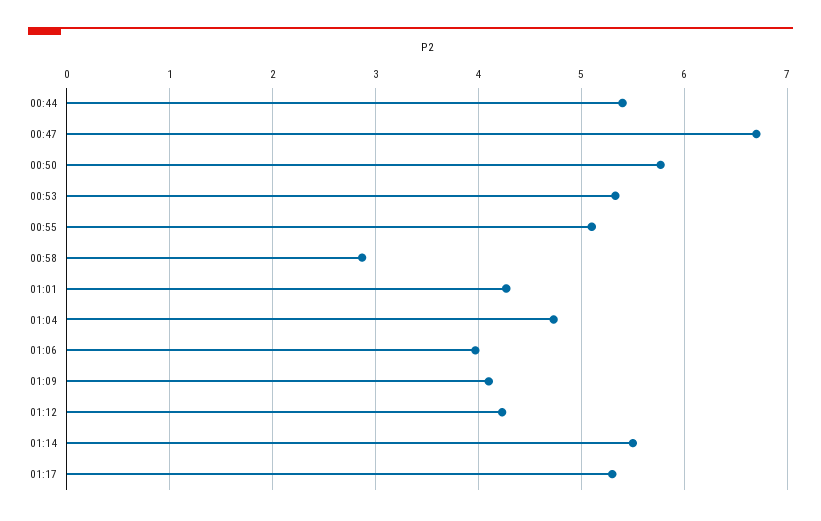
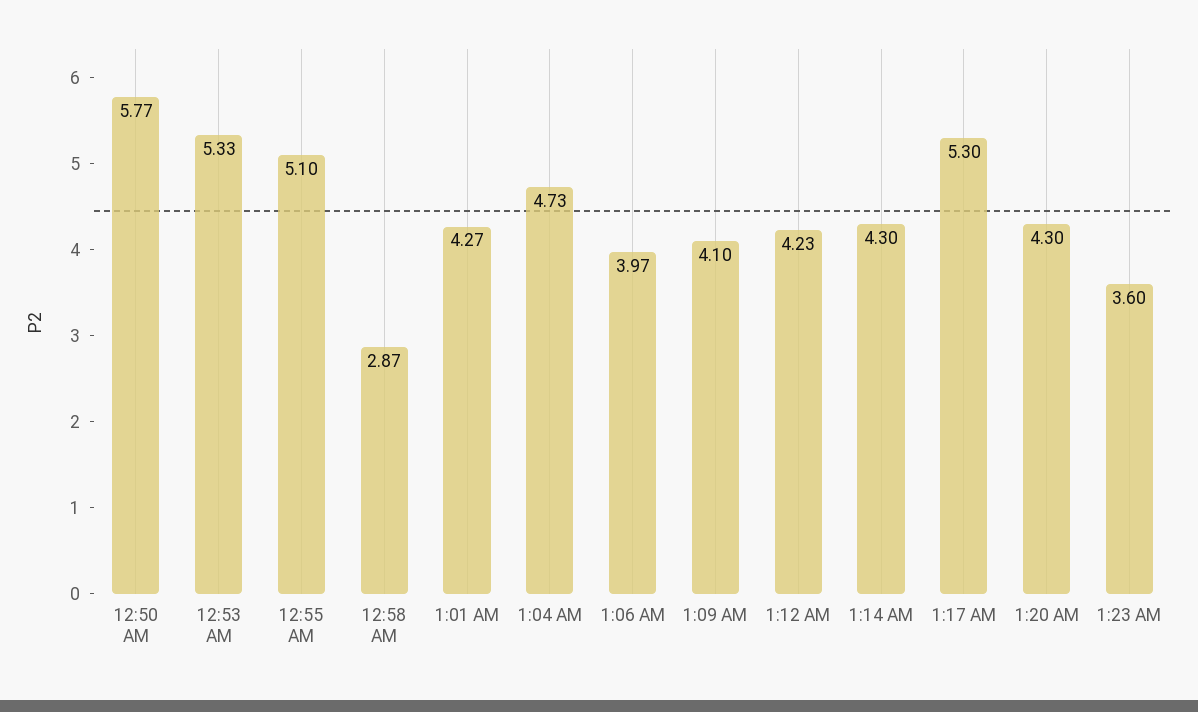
00:44: 5.4 -> none
00:47: 6.7 -> none
01:14: 5.5 -> 4.3
1:20 AM: none -> 4.3
1:23 AM: none -> 3.6

